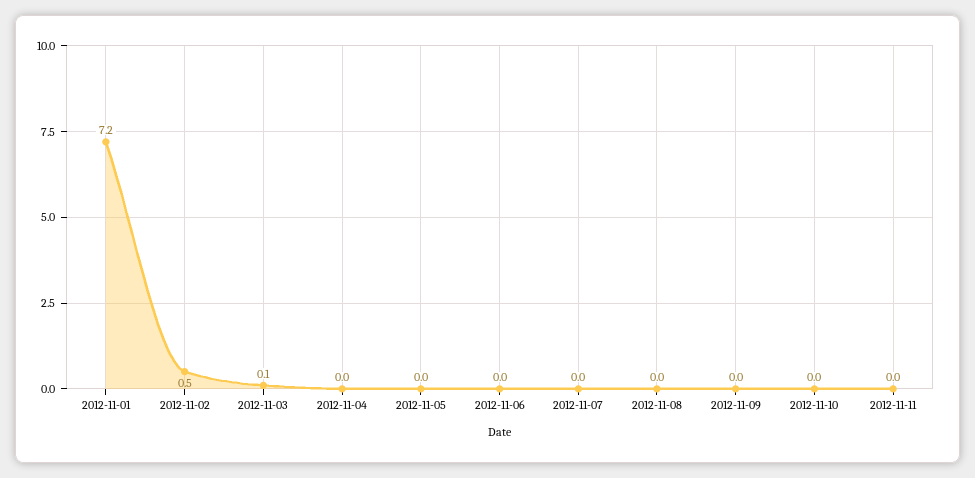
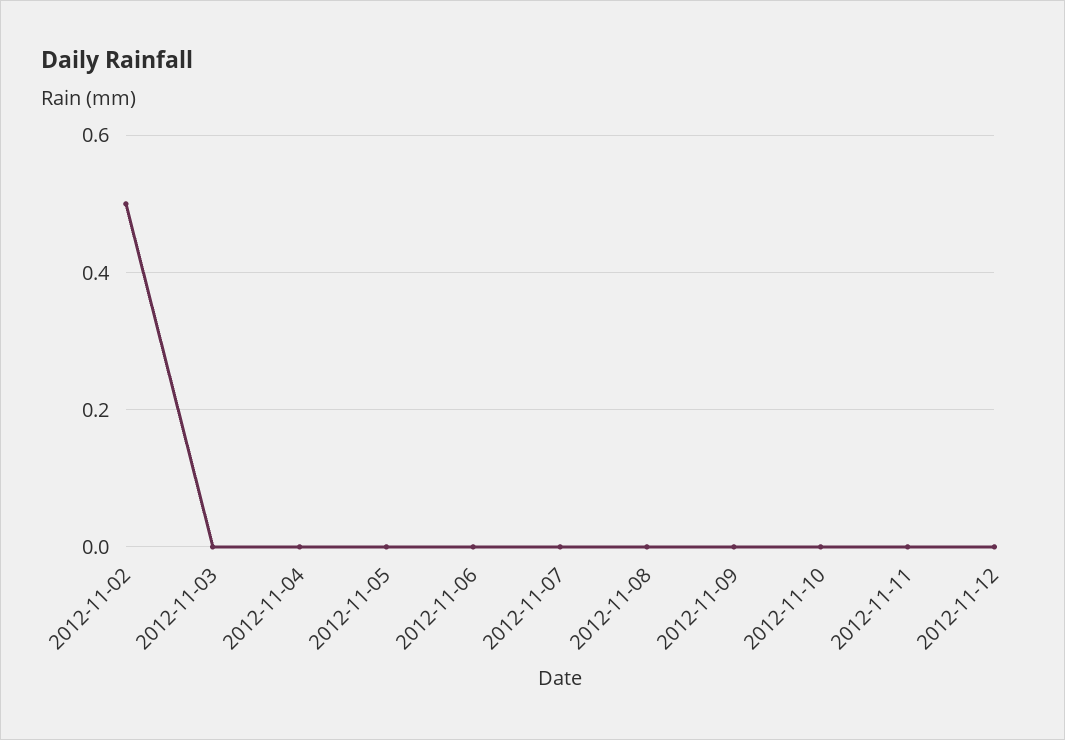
2012-11-01: 7.2 -> none
2012-11-03: 0.1 -> 0
2012-11-12: none -> 0

